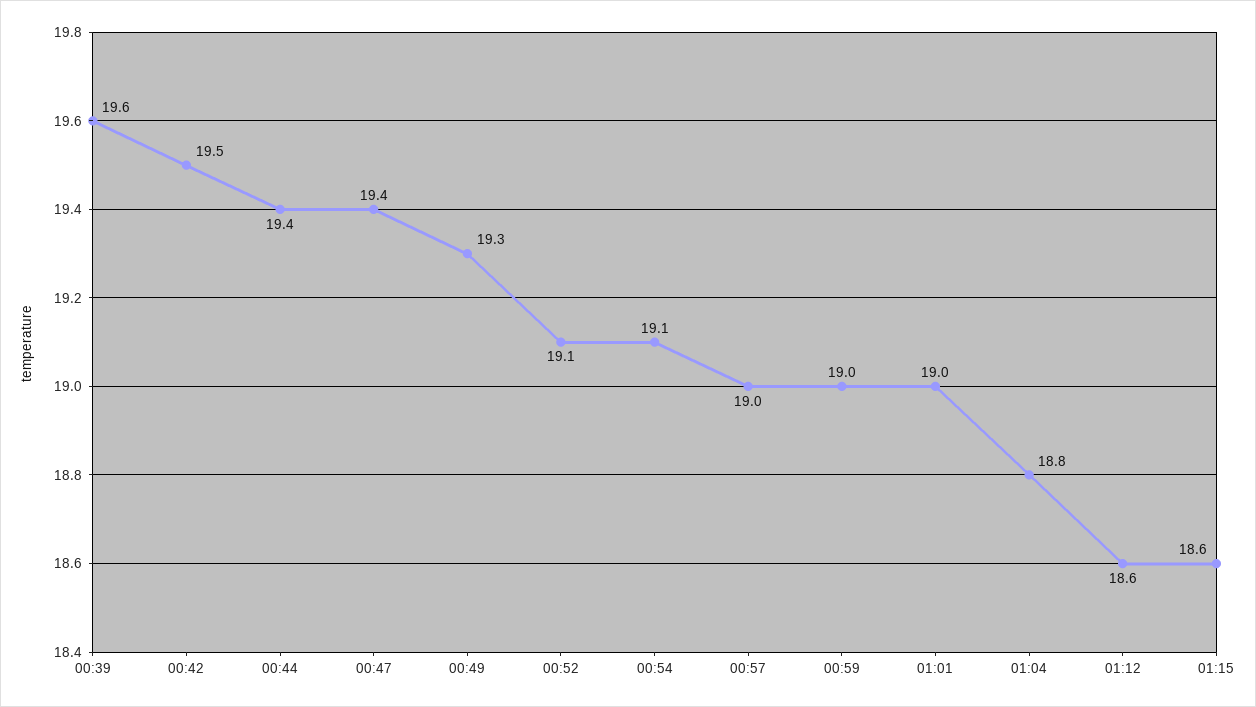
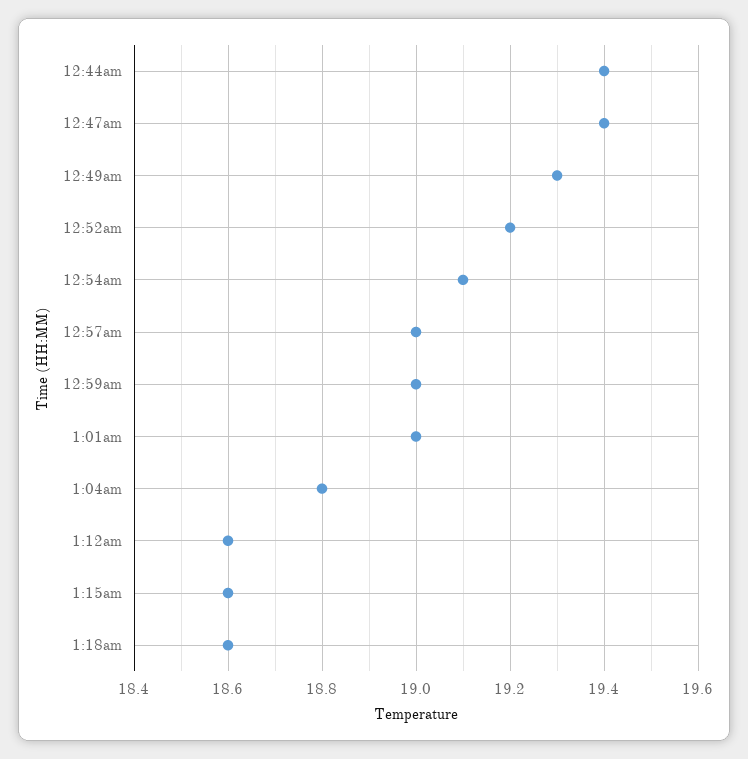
00:39: 19.6 -> none
00:42: 19.5 -> none
00:52: 19.1 -> 19.2
1:18am: none -> 18.6

